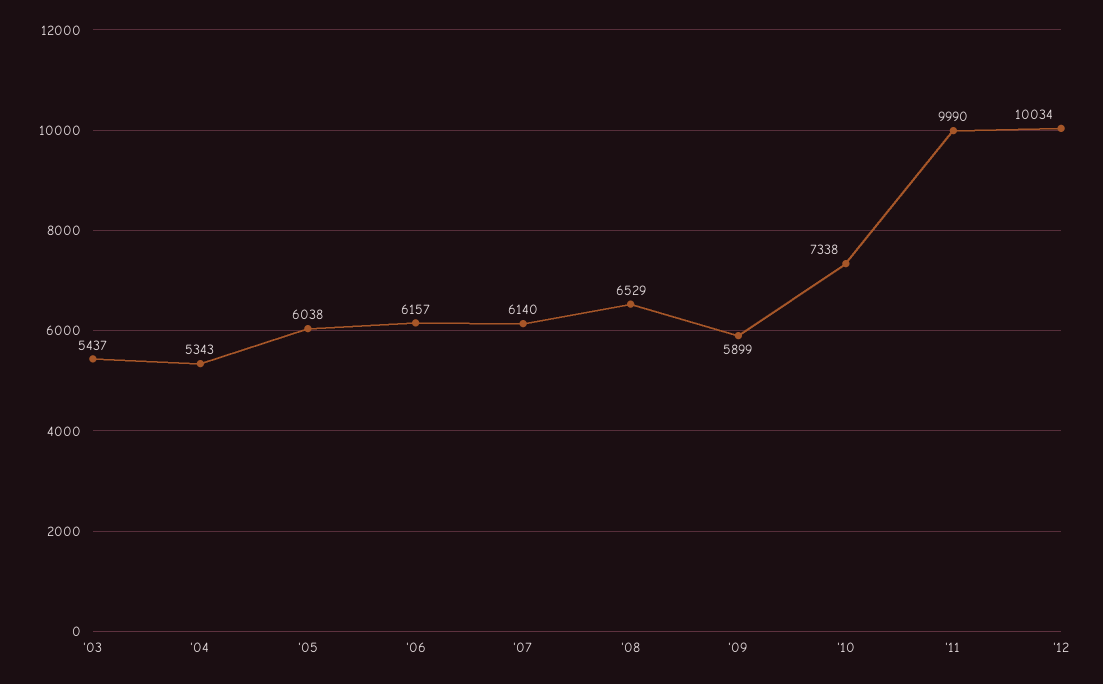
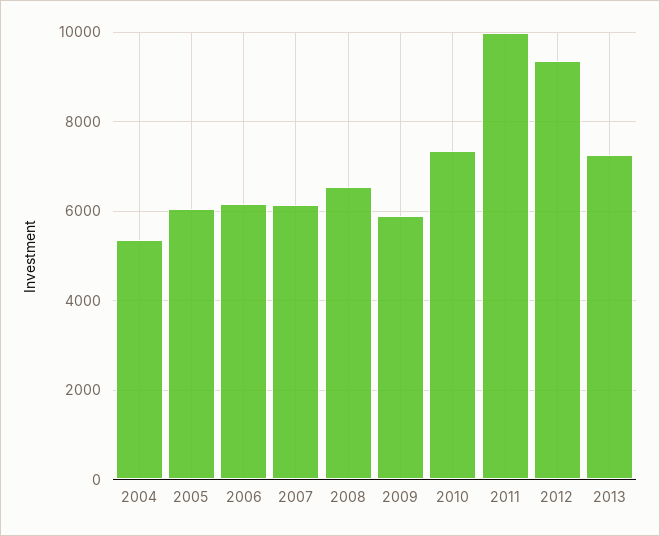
'03: 5437 -> none
'12: 10034 -> 9400
2013: none -> 7200

